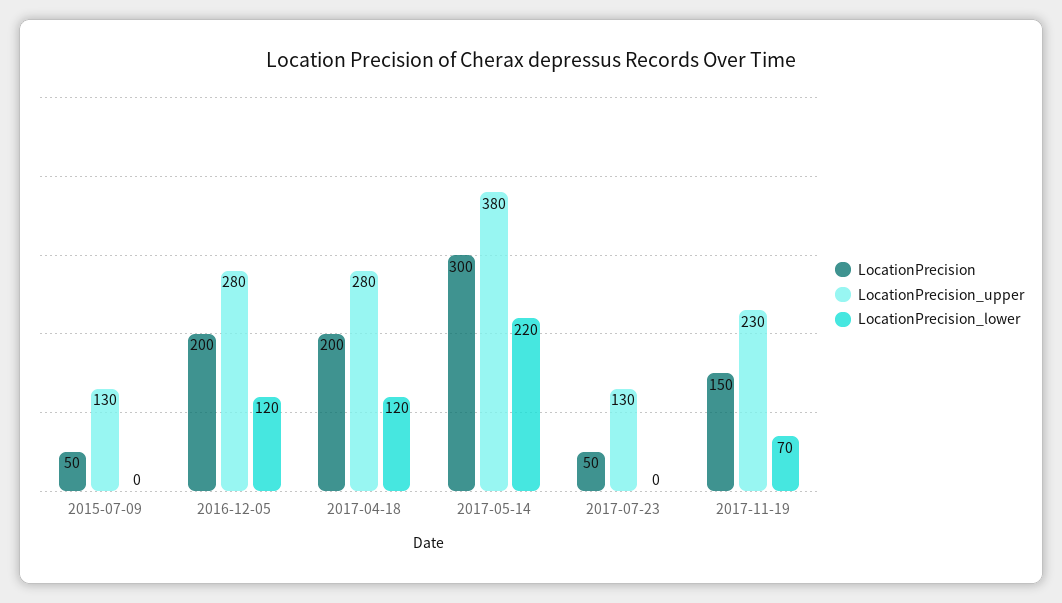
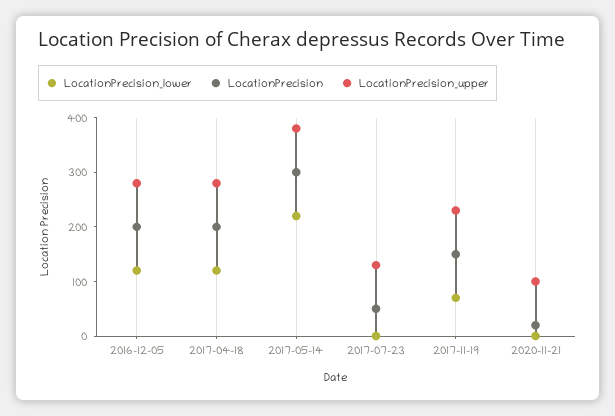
LocationPrecision, 2015-07-09: 50 -> none
LocationPrecision_upper, 2015-07-09: 130 -> none
LocationPrecision_lower, 2015-07-09: 0 -> none
LocationPrecision_lower, 2020-11-21: none -> 0
LocationPrecision, 2020-11-21: none -> 20
LocationPrecision_upper, 2020-11-21: none -> 100

